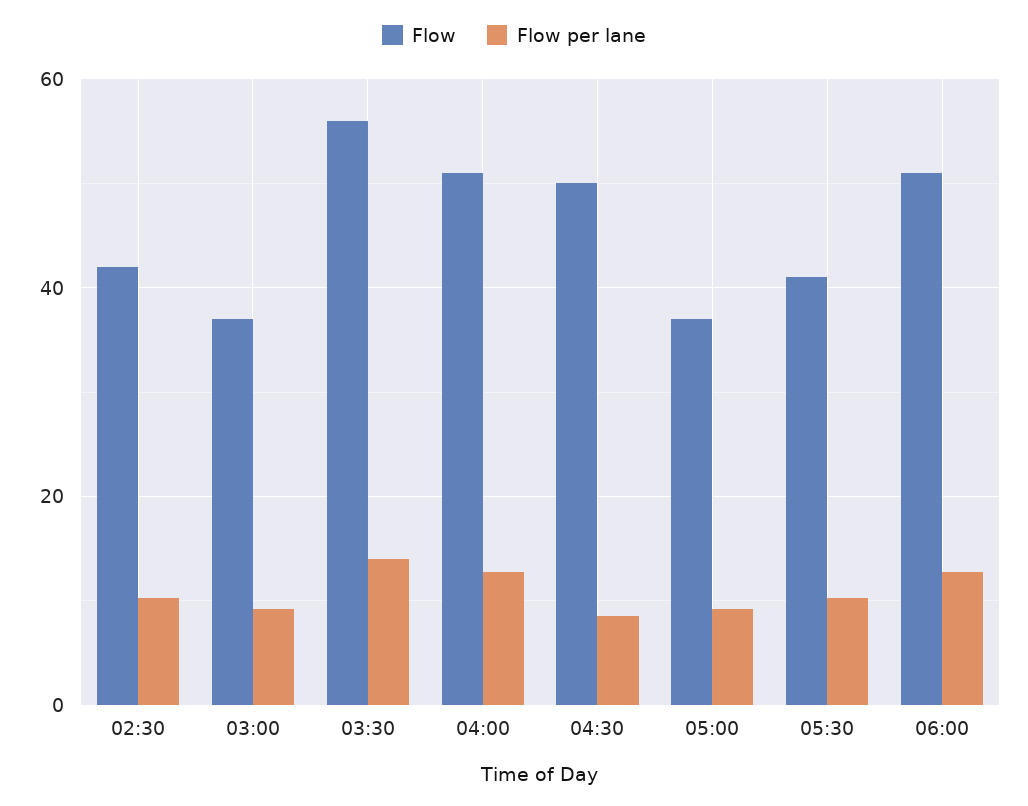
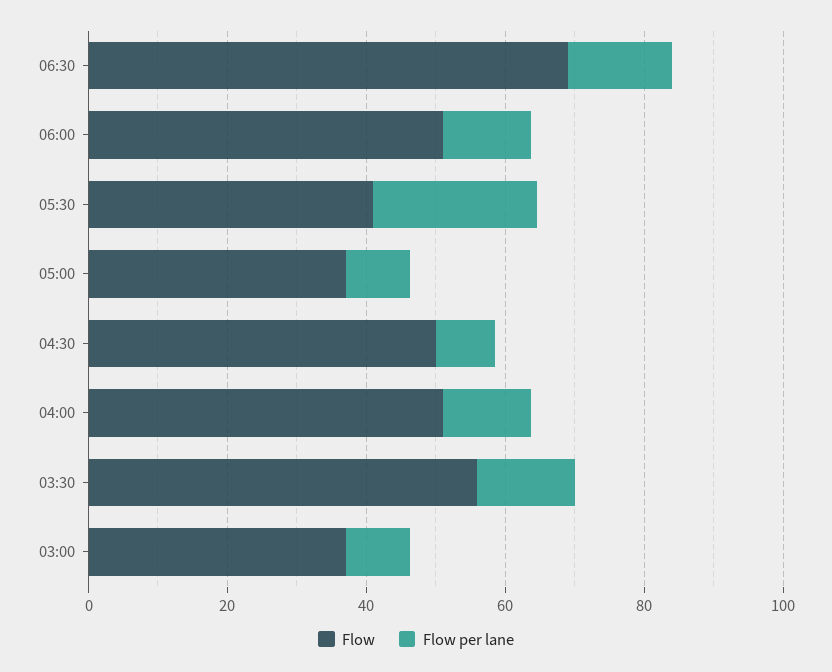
Flow, 02:30: 42 -> none
Flow per lane, 02:30: 10 -> none
Flow per lane, 05:30: 10 -> 25
Flow, 06:30: none -> 70
Flow per lane, 06:30: none -> 15

